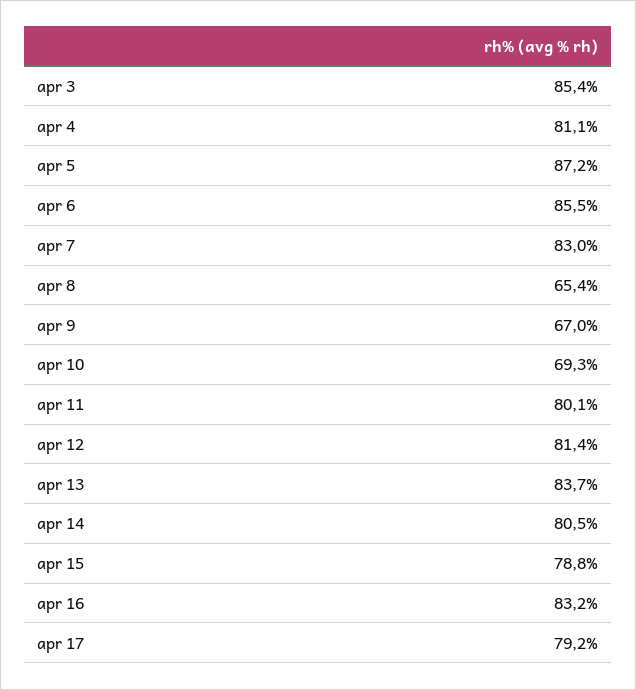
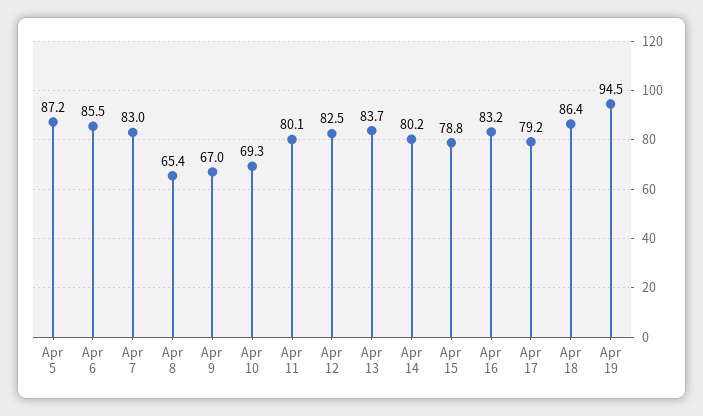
apr 3: 85.4 -> none
apr 4: 81.1 -> none
apr 12: 81.4 -> 82.5
apr 14: 80.5 -> 80.2
Apr 18: none -> 86.4
Apr 19: none -> 94.5

